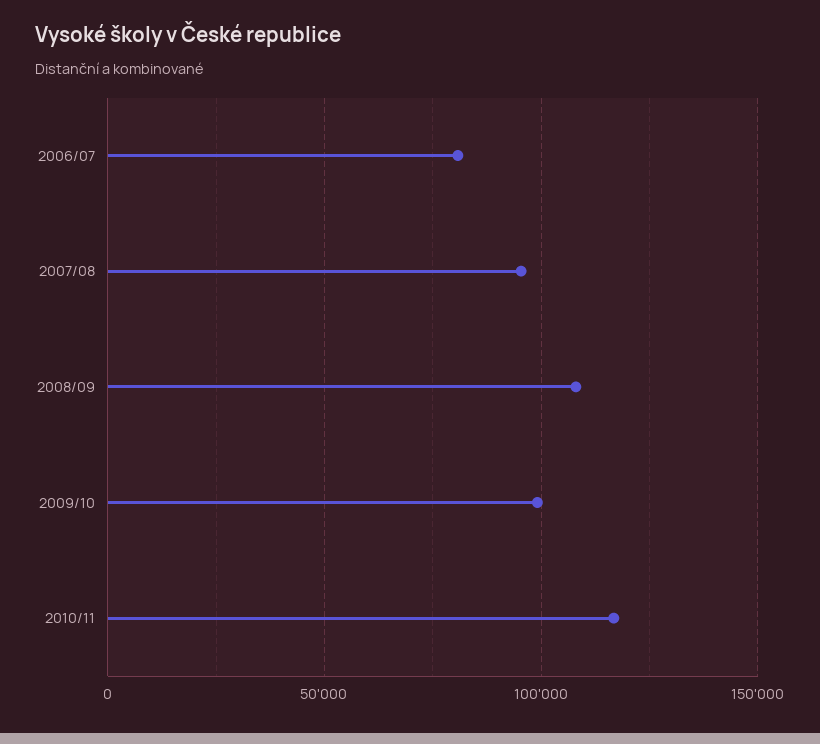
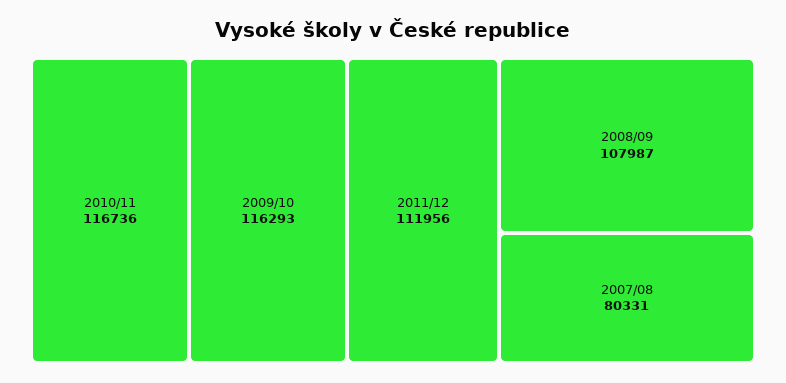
2006/07: 80000 -> none
2007/08: 95000 -> 80331
2009/10: 100000 -> 116293
2011/12: none -> 111956

